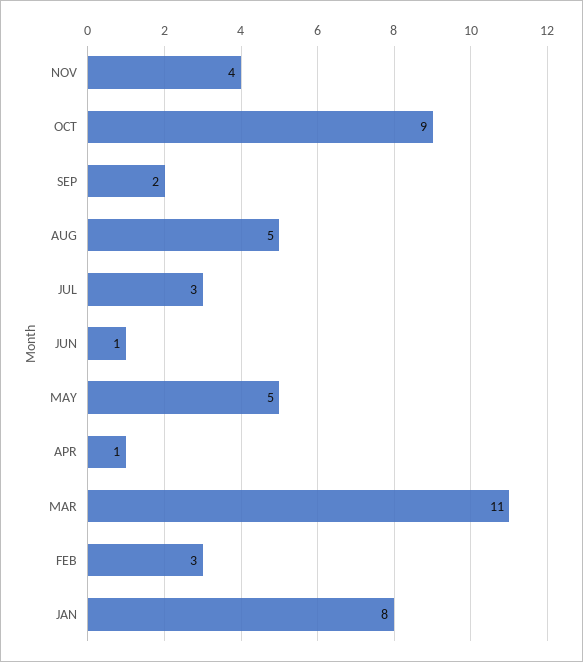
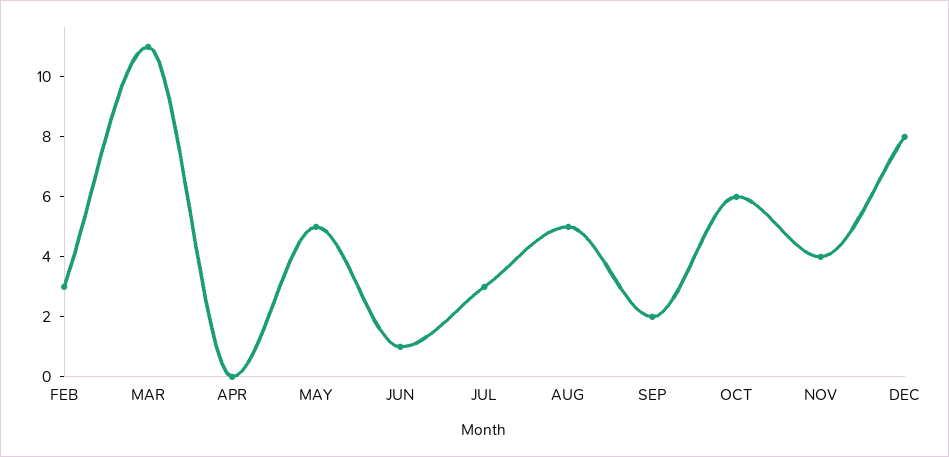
OCT: 9 -> 6
APR: 1 -> 0
JAN: 8 -> none
DEC: none -> 8

